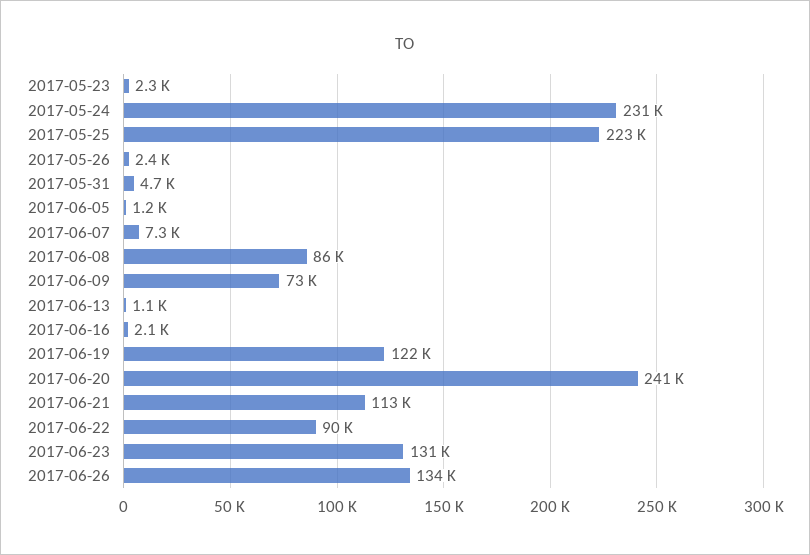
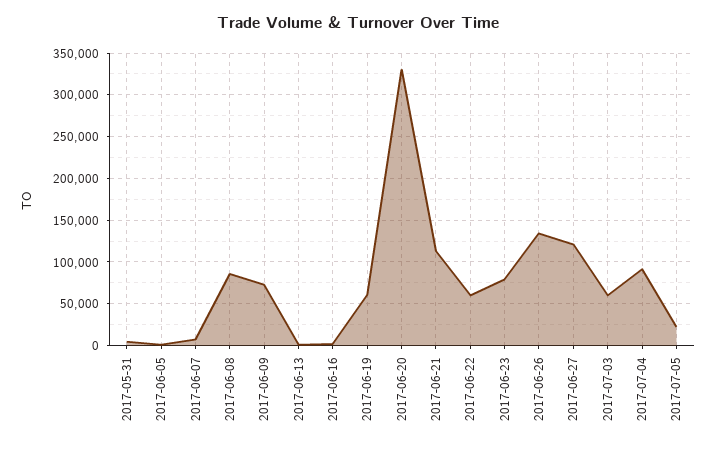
2017-05-23: 2300 -> none
2017-05-24: 231000 -> none
2017-05-25: 223000 -> none
2017-05-26: 2400 -> none
2017-06-19: 122000 -> 60000
2017-06-20: 241000 -> 330000
2017-06-22: 90000 -> 60000
2017-06-23: 131000 -> 80000
2017-06-27: none -> 120000
2017-07-03: none -> 60000
2017-07-04: none -> 90000
2017-07-05: none -> 20000

